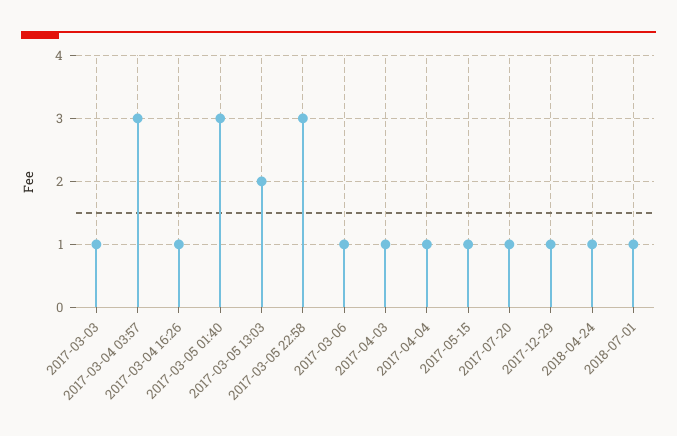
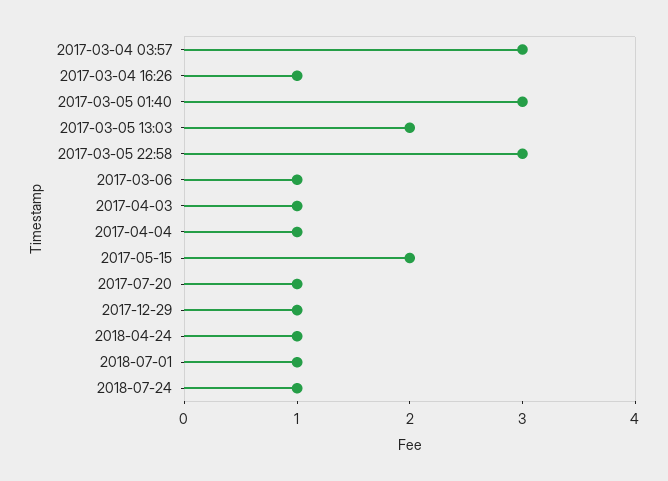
2017-03-03: 1 -> none
2017-05-15: 1 -> 2
2018-07-24: none -> 1

